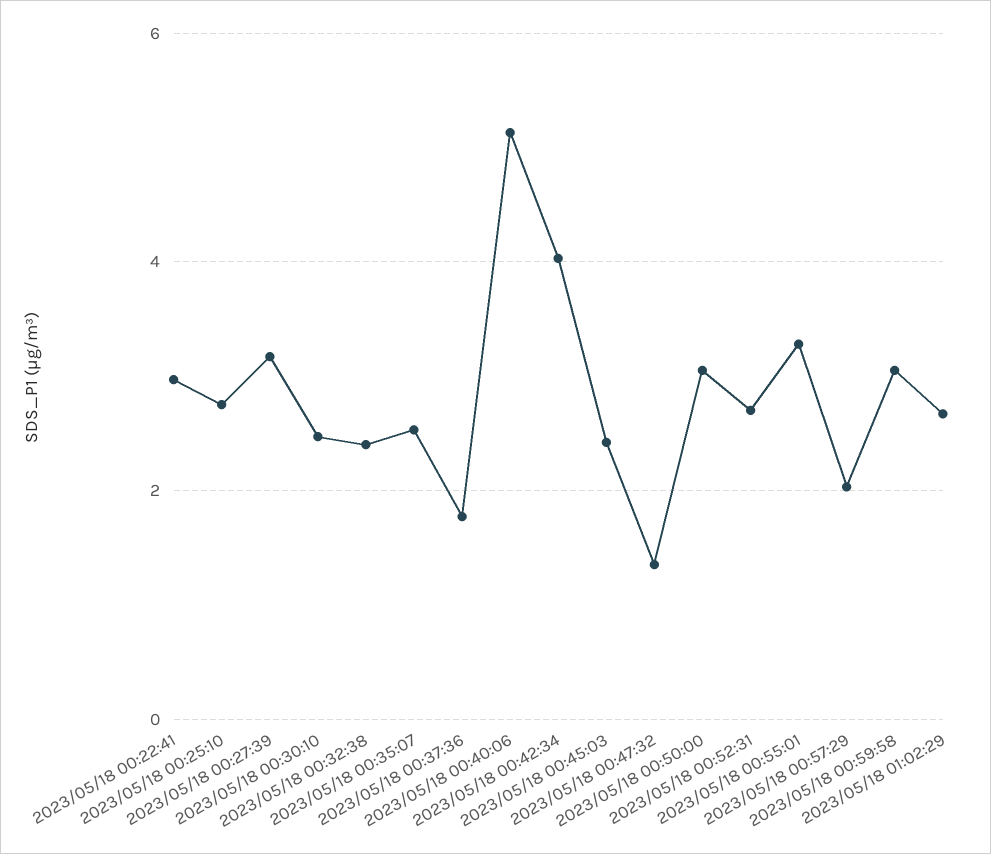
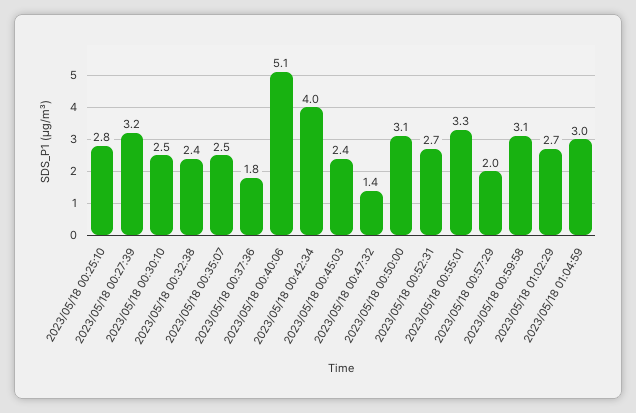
2023/05/18 00:22:41: 3 -> none
2023/05/18 01:04:59: none -> 3

